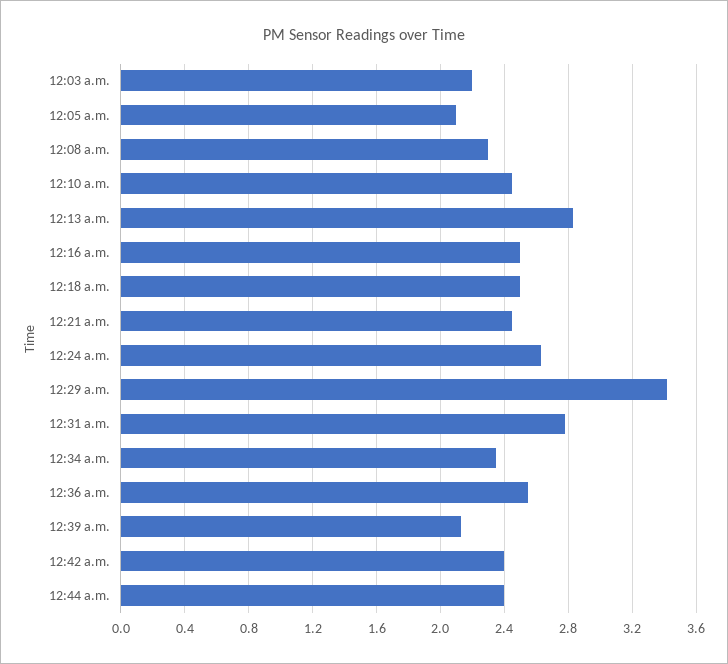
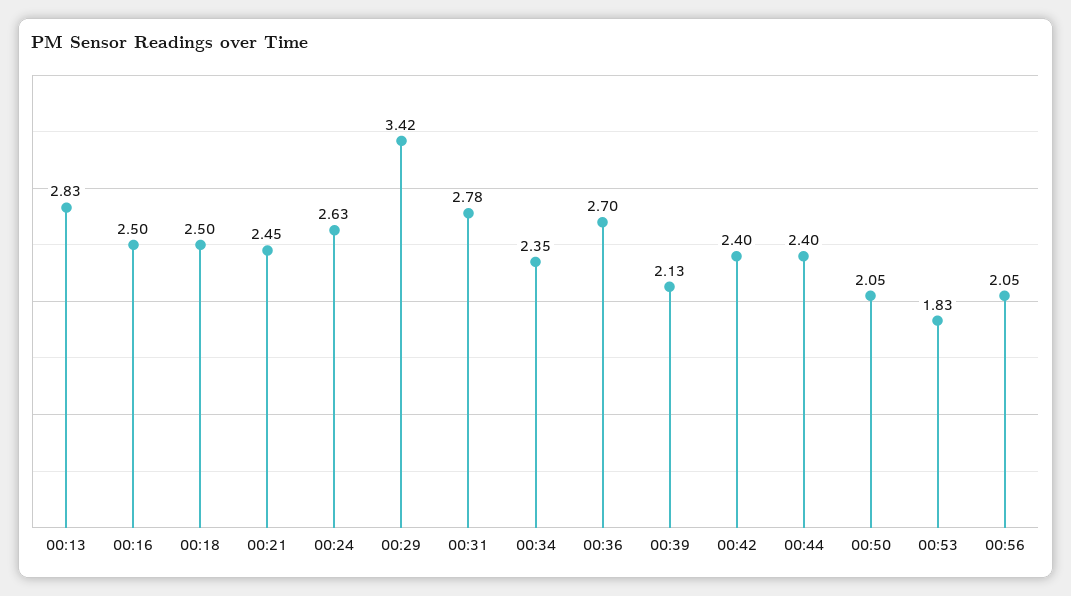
12:03 a.m.: 2.2 -> none
12:05 a.m.: 2.1 -> none
12:08 a.m.: 2.3 -> none
12:10 a.m.: 2.45 -> none
12:36 a.m.: 2.55 -> 2.7
00:50: none -> 2.05
00:53: none -> 1.83
00:56: none -> 2.05

